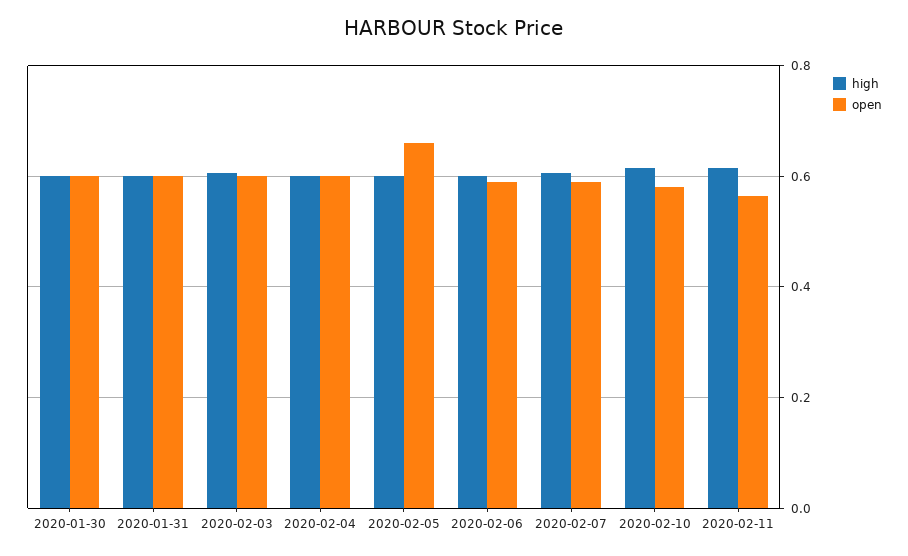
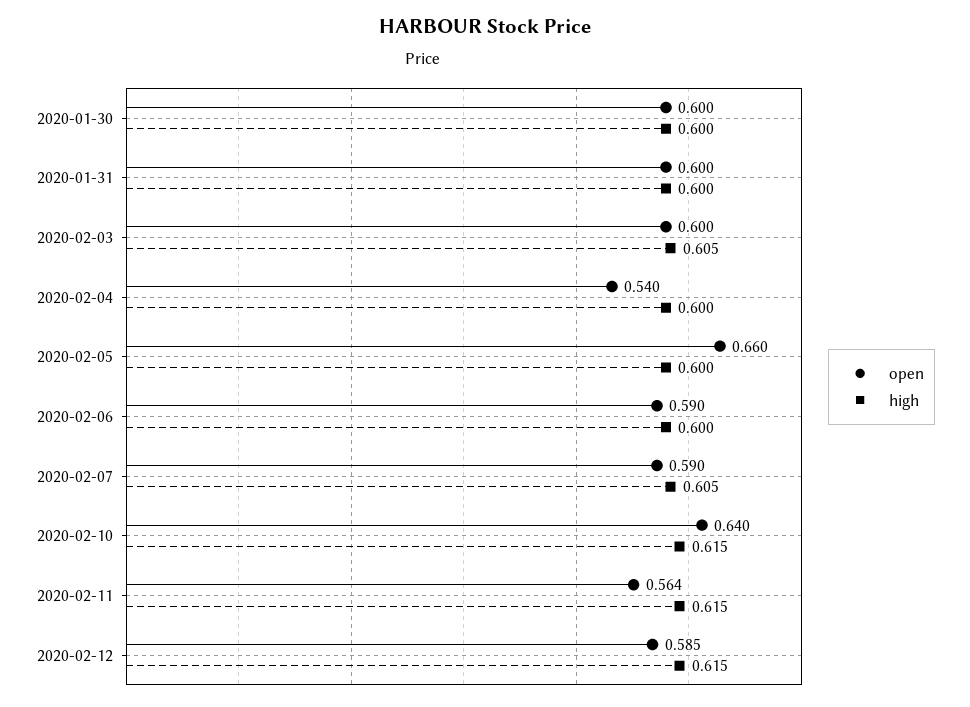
open, 2020-02-04: 0.6 -> 0.54
open, 2020-02-10: 0.58 -> 0.64
open, 2020-02-12: none -> 0.585
high, 2020-02-12: none -> 0.615

